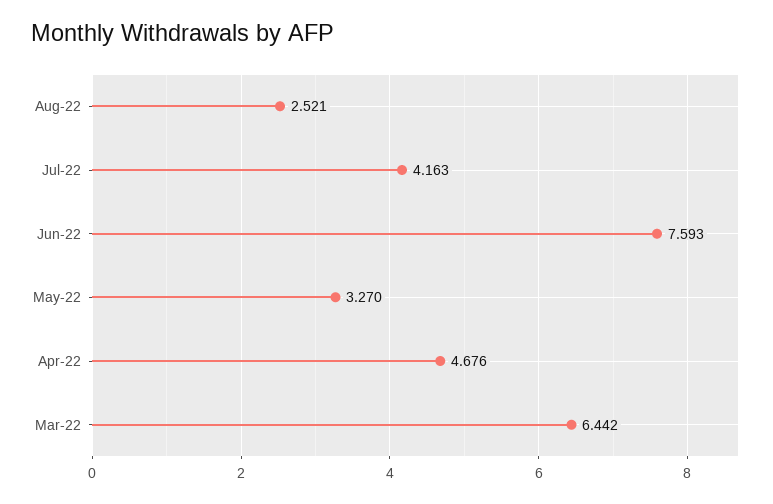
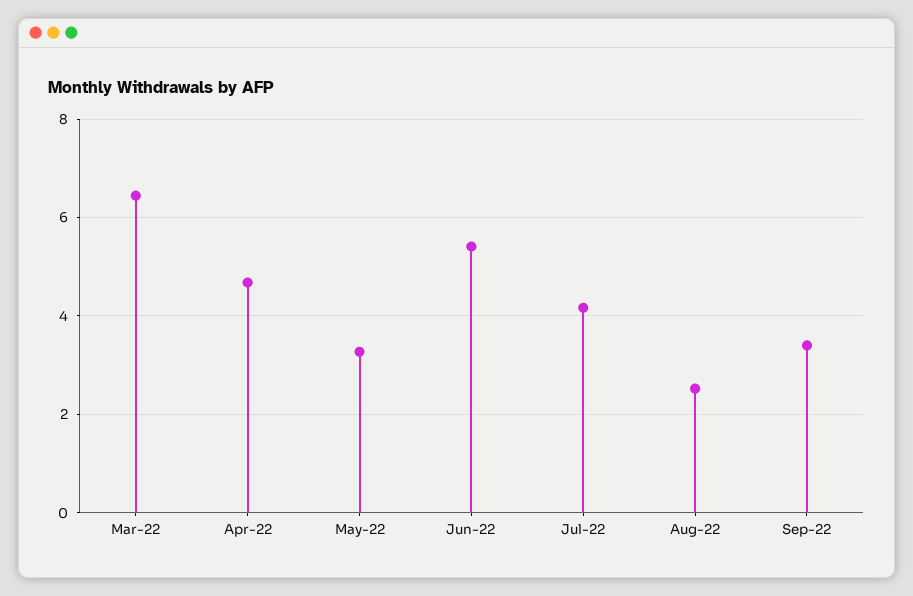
Jun-22: 7.593 -> 5.4
Sep-22: none -> 3.4

